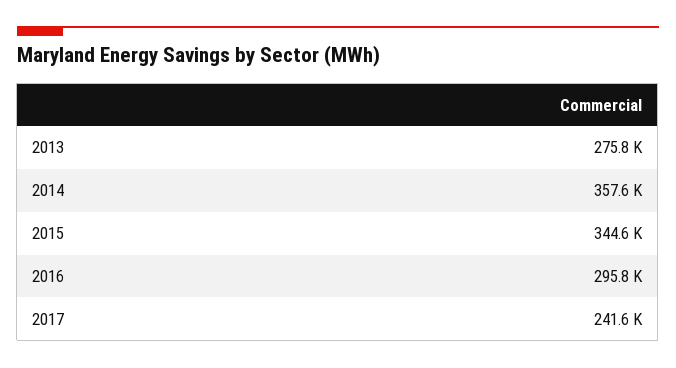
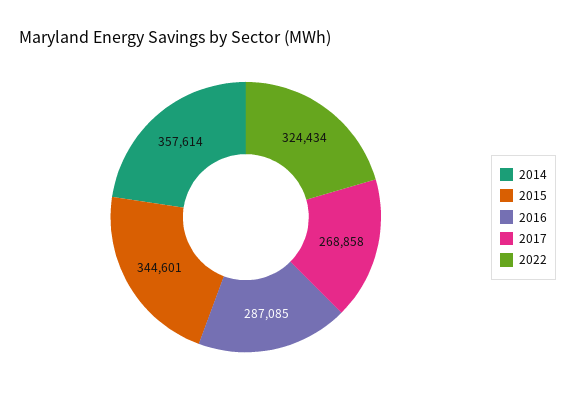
2013: 275800 -> none
2016: 295800 -> 287085
2017: 241600 -> 268858
2022: none -> 324434

